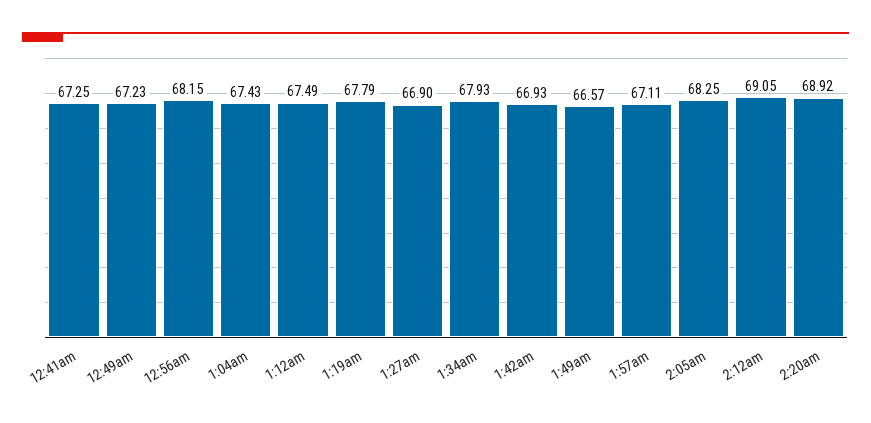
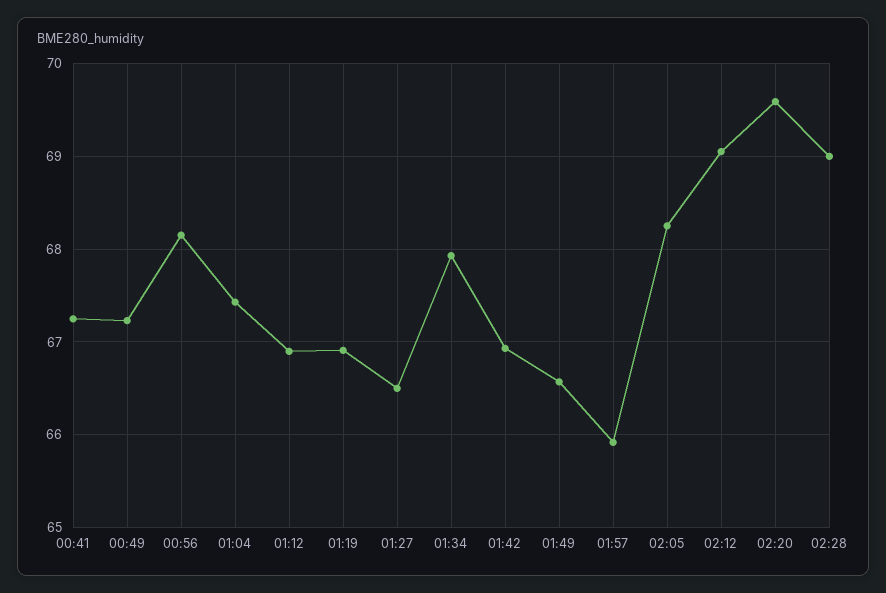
1:12am: 67.49 -> 66.9
1:19am: 67.79 -> 66.9
1:27am: 66.9 -> 66.5
1:57am: 67.11 -> 65.9
2:20am: 68.92 -> 69.6
02:28: none -> 69

